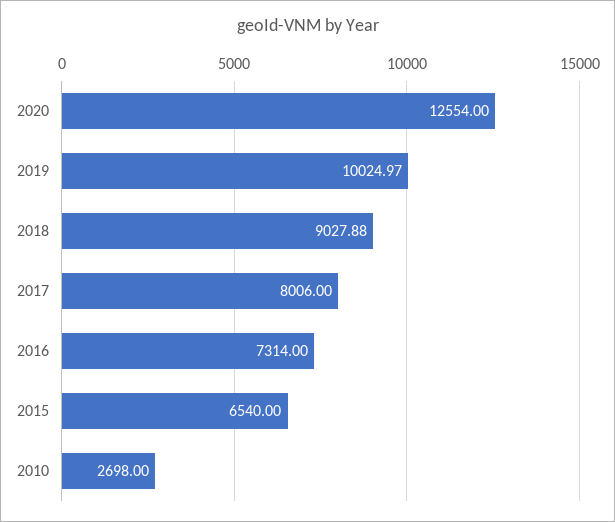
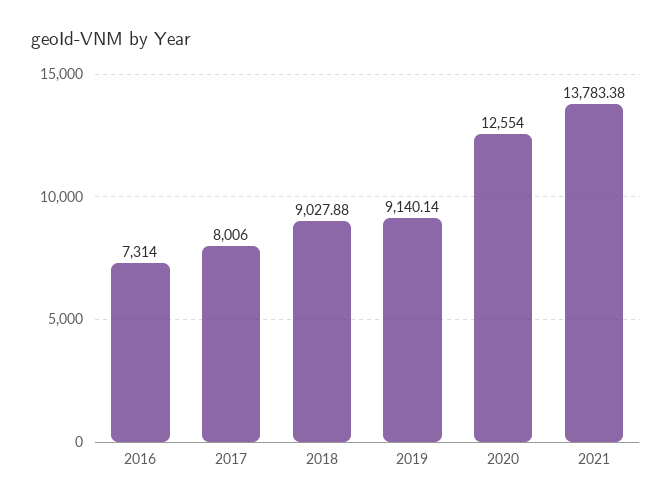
2019: 10024.97 -> 9140.14
2015: 6540 -> none
2010: 2698 -> none
2021: none -> 13783.38

